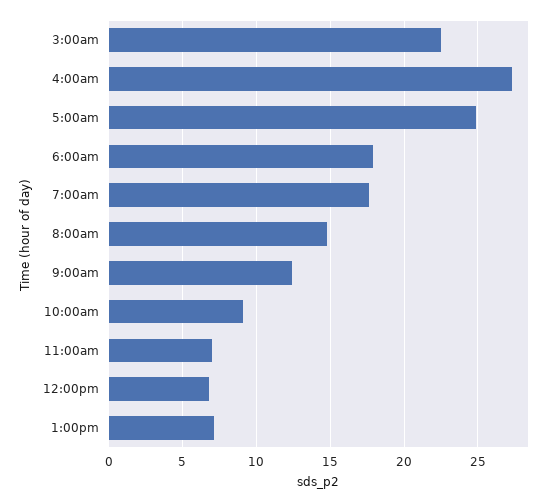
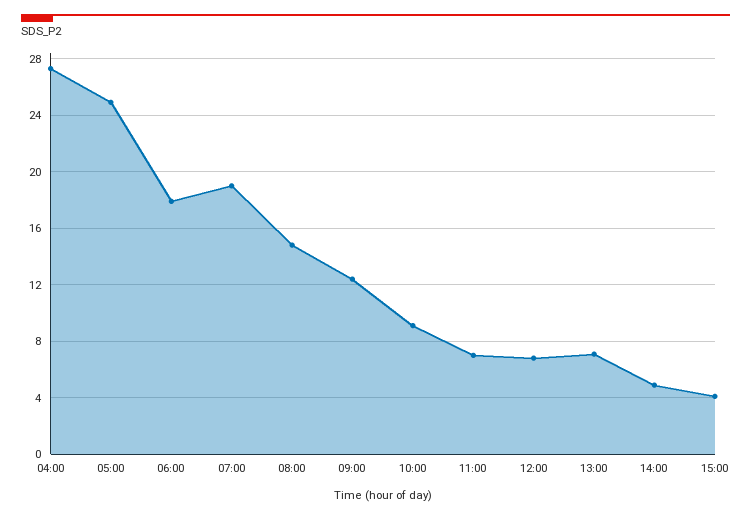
3:00am: 22.5 -> none
7:00am: 17.5 -> 19
14:00: none -> 5
15:00: none -> 4

